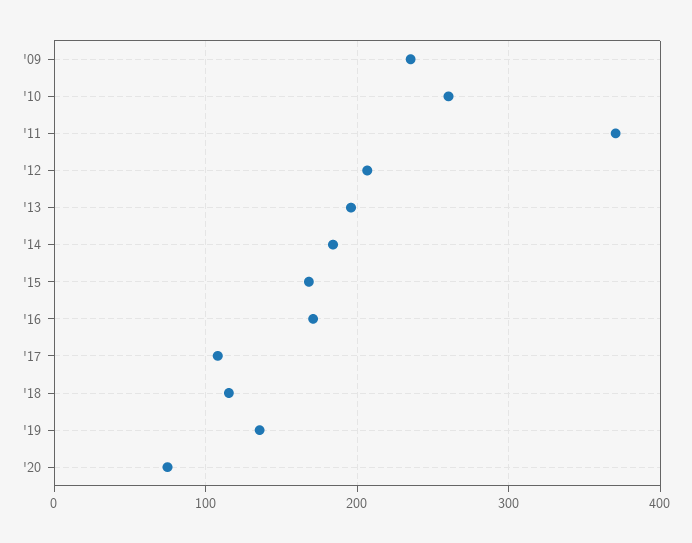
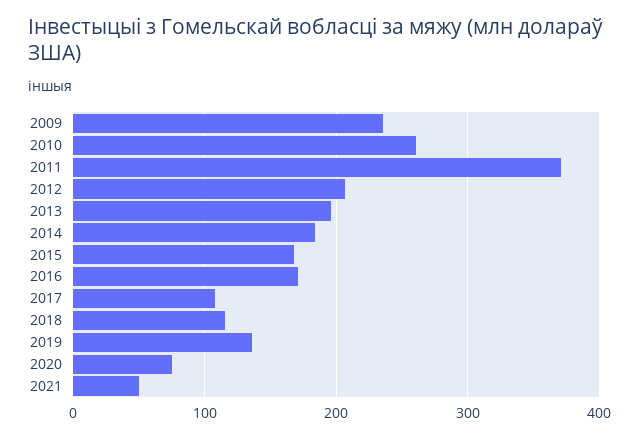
2021: none -> 50

